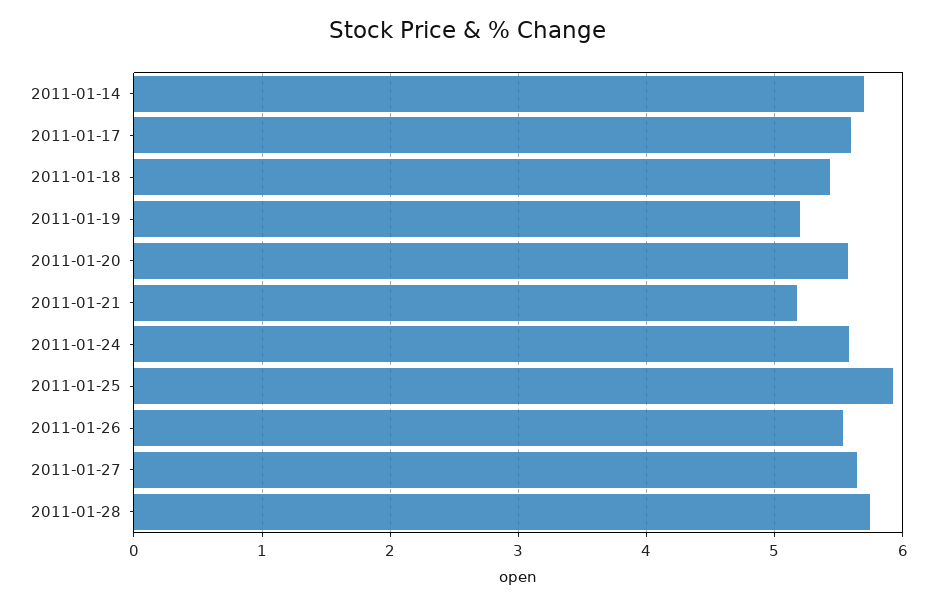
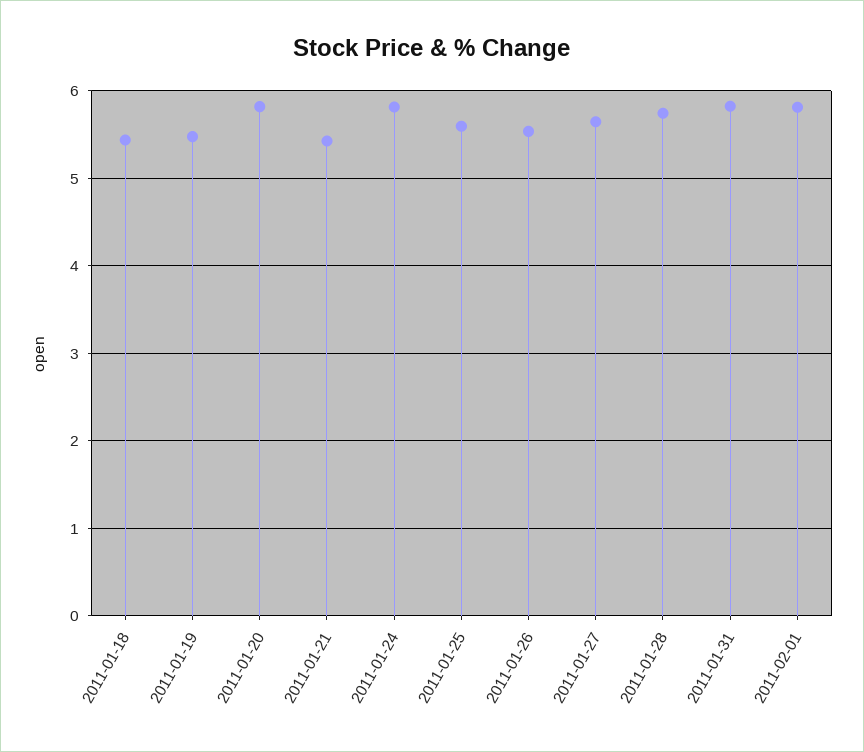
2011-01-14: 5.7 -> none
2011-01-17: 5.6 -> none
2011-01-19: 5.2 -> 5.5
2011-01-20: 5.6 -> 5.8
2011-01-21: 5.2 -> 5.4
2011-01-24: 5.6 -> 5.8
2011-01-25: 5.9 -> 5.6
2011-01-31: none -> 5.8
2011-02-01: none -> 5.8

